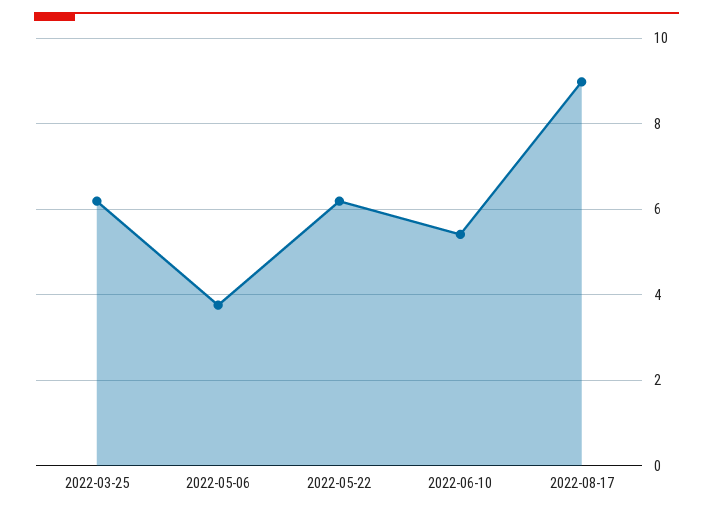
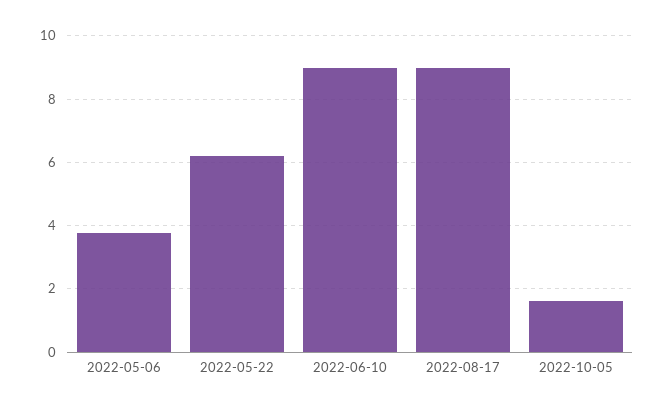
2022-03-25: 6.2 -> none
2022-06-10: 5.4 -> 9
2022-10-05: none -> 1.6

